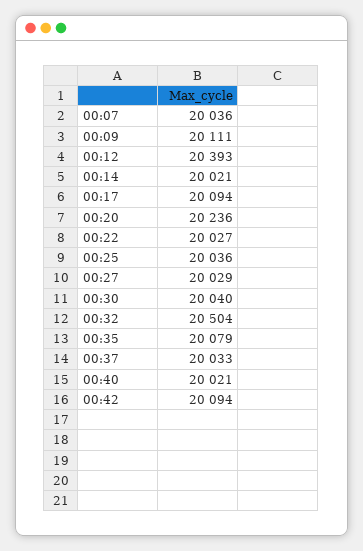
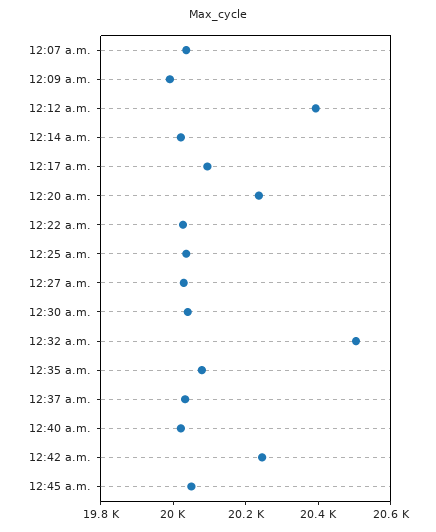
00:09: 20111 -> 20000
00:42: 20094 -> 20250
12:45 a.m.: none -> 20050

